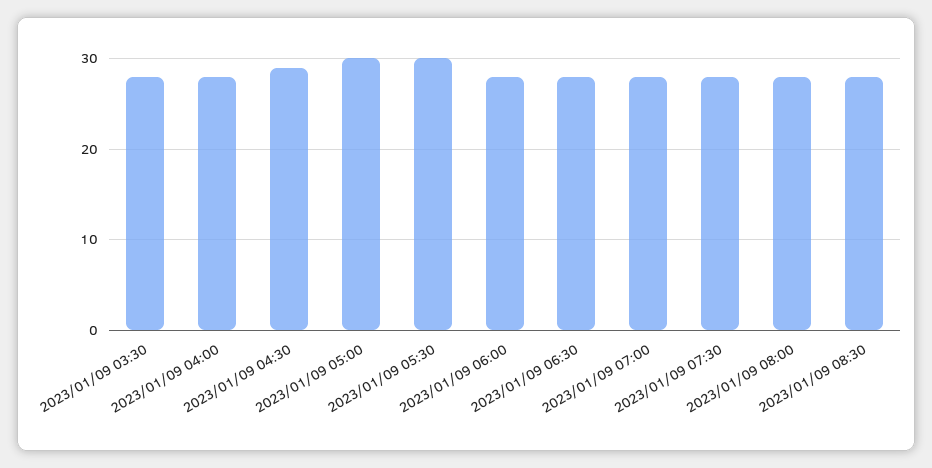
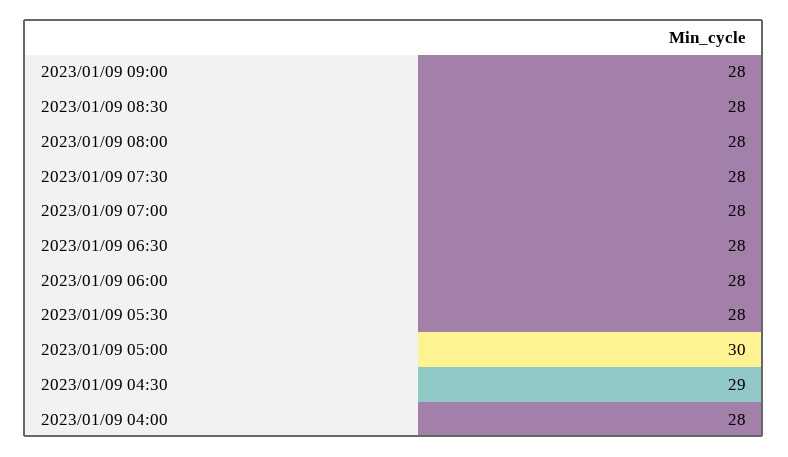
2023/01/09 03:30: 28 -> none
2023/01/09 05:30: 30 -> 28
2023/01/09 09:00: none -> 28

